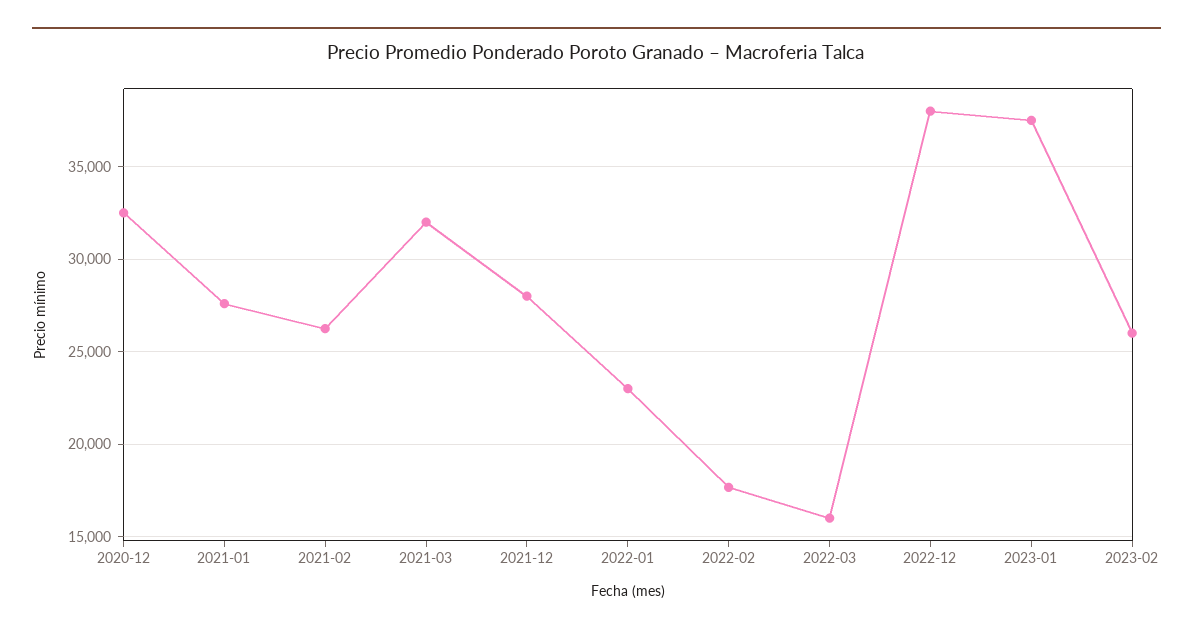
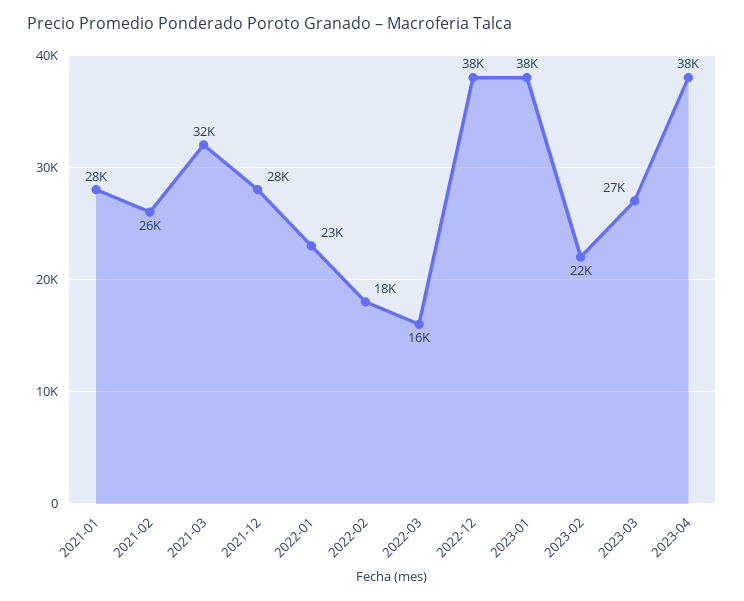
2020-12: 32500 -> none
2023-02: 26000 -> 22000
2023-03: none -> 27000
2023-04: none -> 38000

